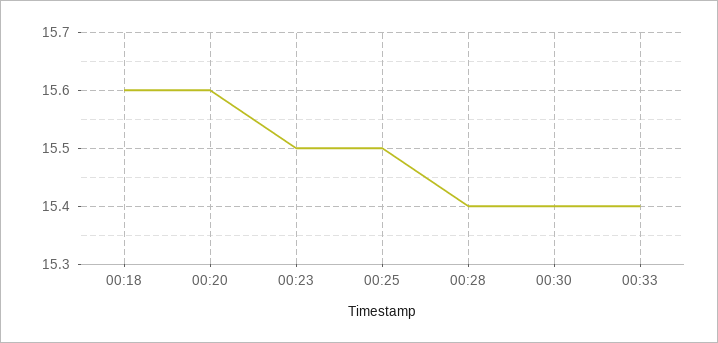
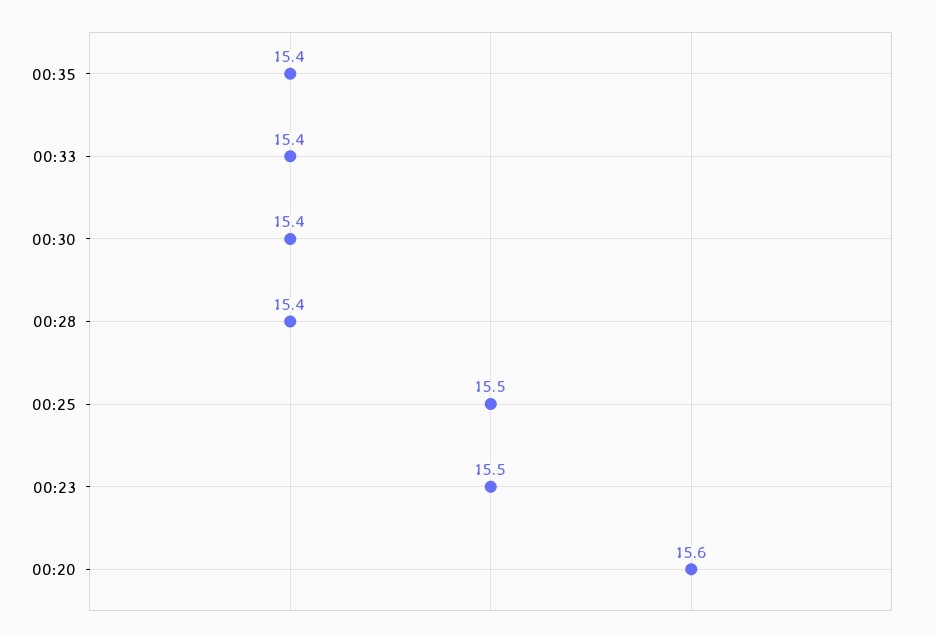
00:18: 15.6 -> none
00:35: none -> 15.4

